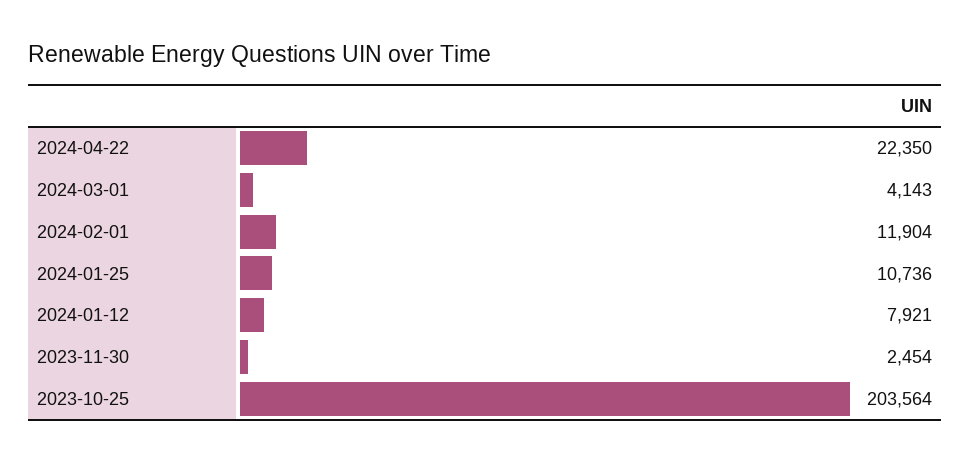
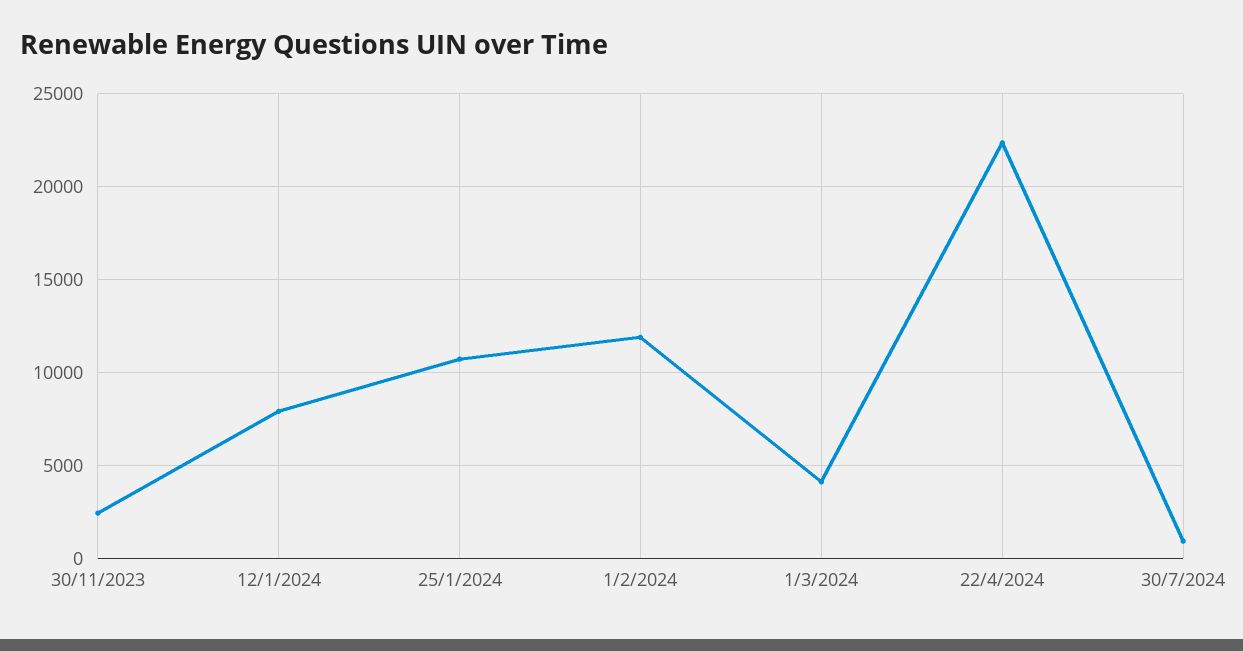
2023-10-25: 203564 -> none
30/7/2024: none -> 1000

